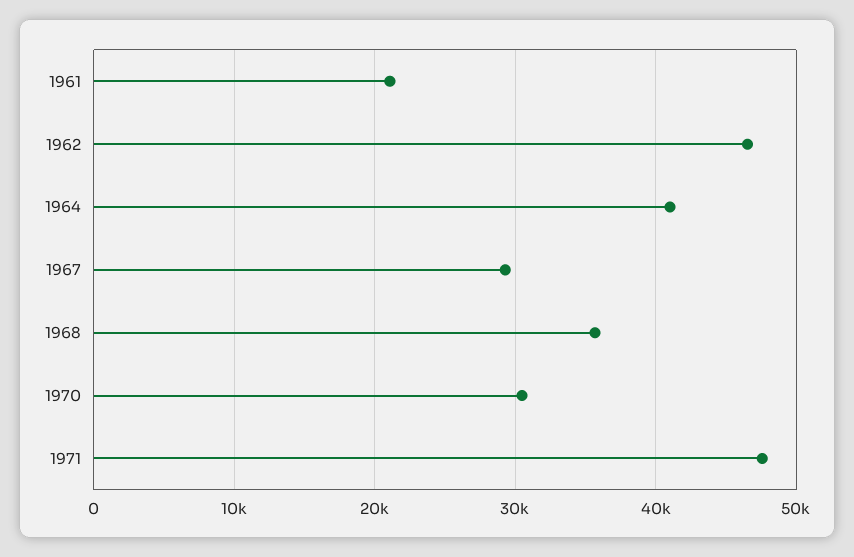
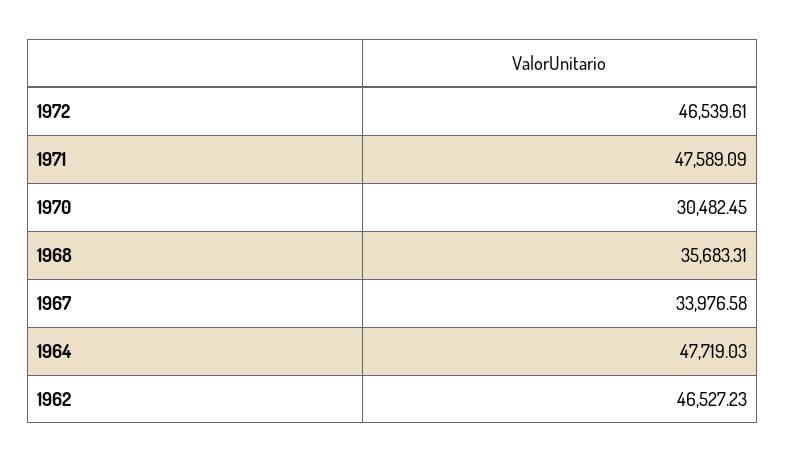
1961: 21000 -> none
1964: 41000 -> 47719.03
1967: 29000 -> 33976.58
1972: none -> 46539.61

